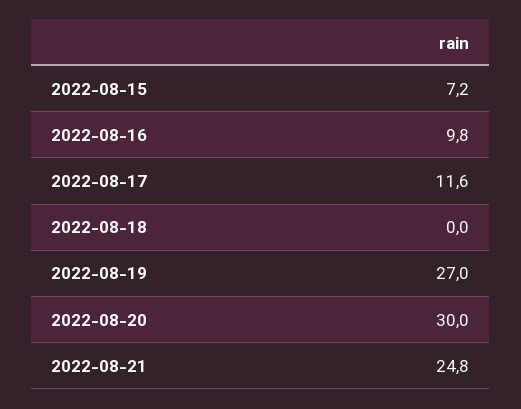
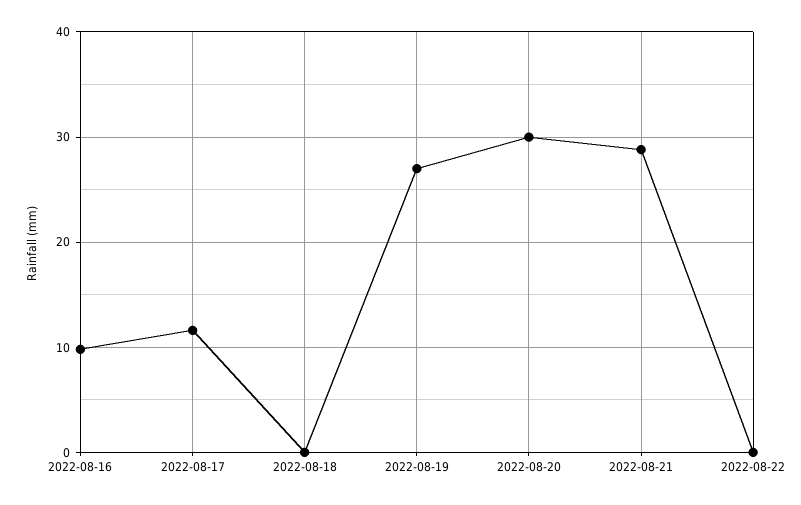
2022-08-15: 7.2 -> none
2022-08-21: 24.8 -> 29
2022-08-22: none -> 0

